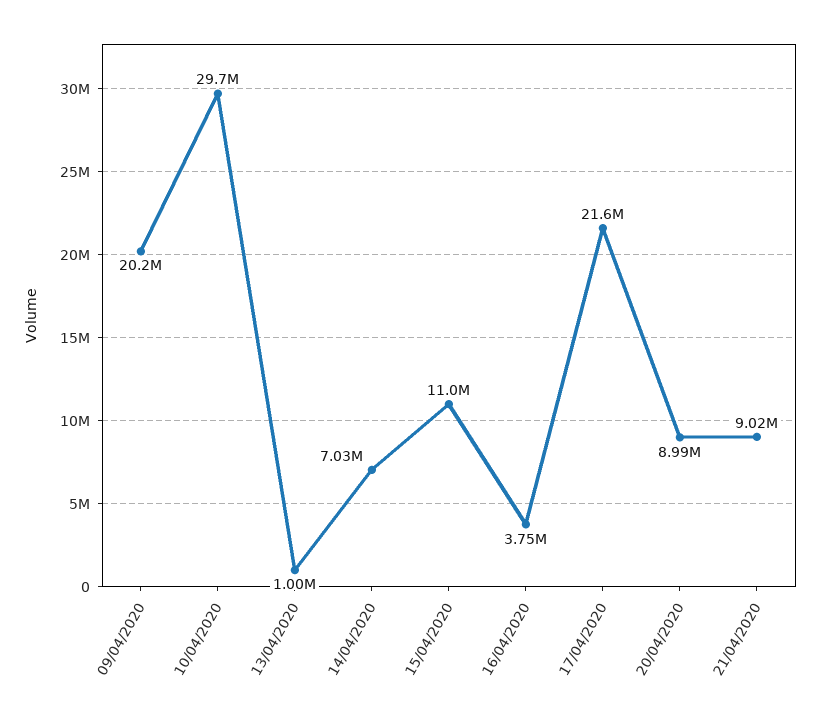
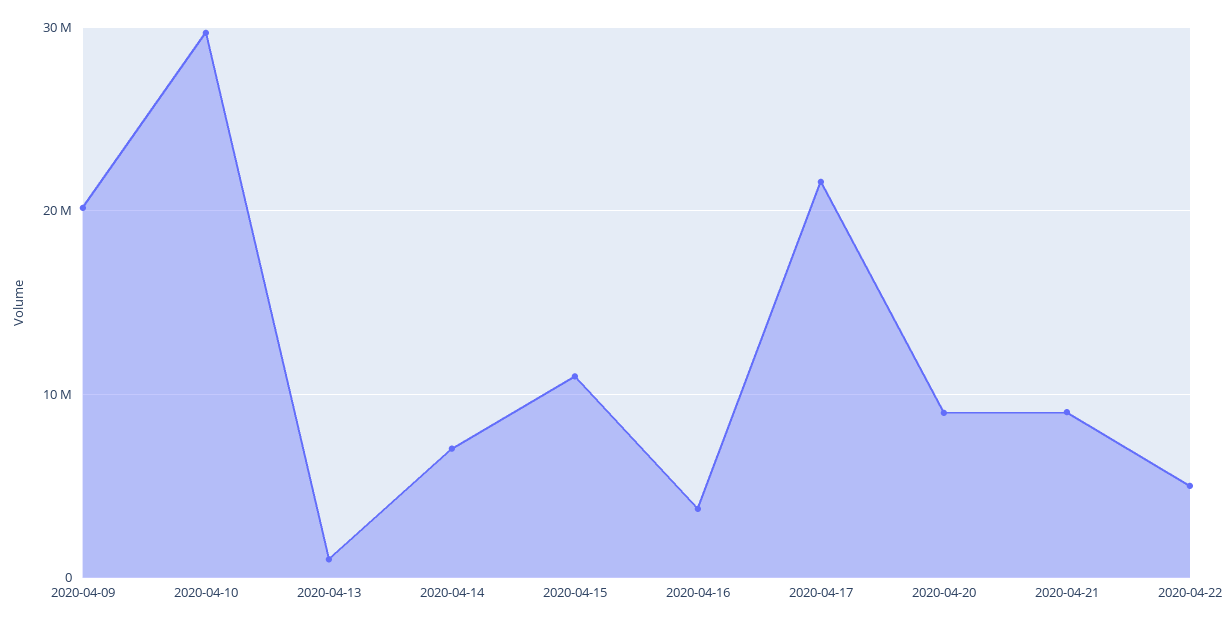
2020-04-22: none -> 5000000

